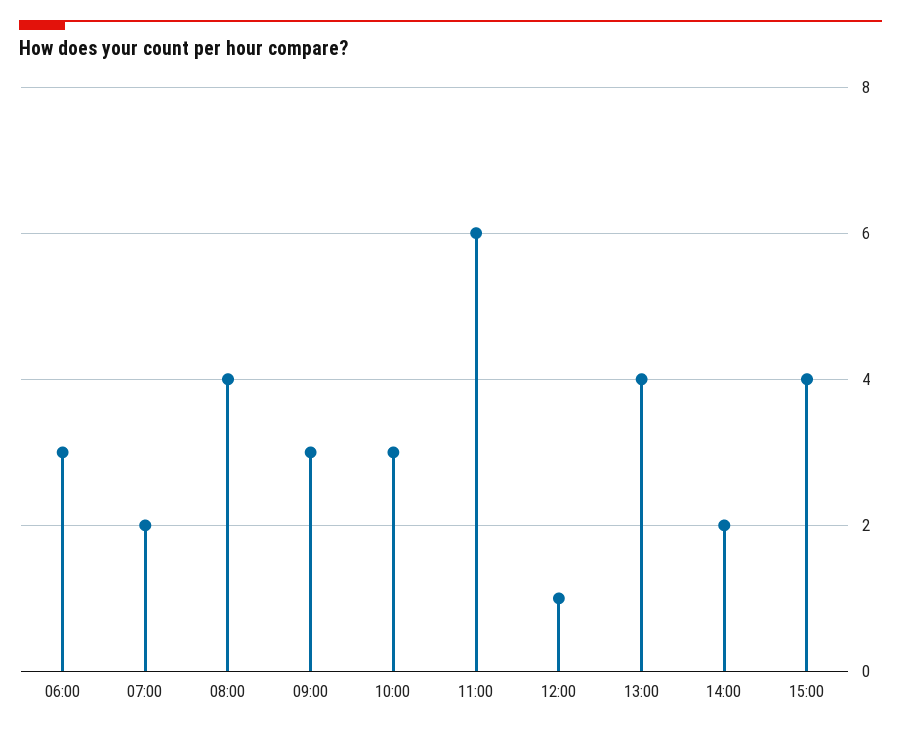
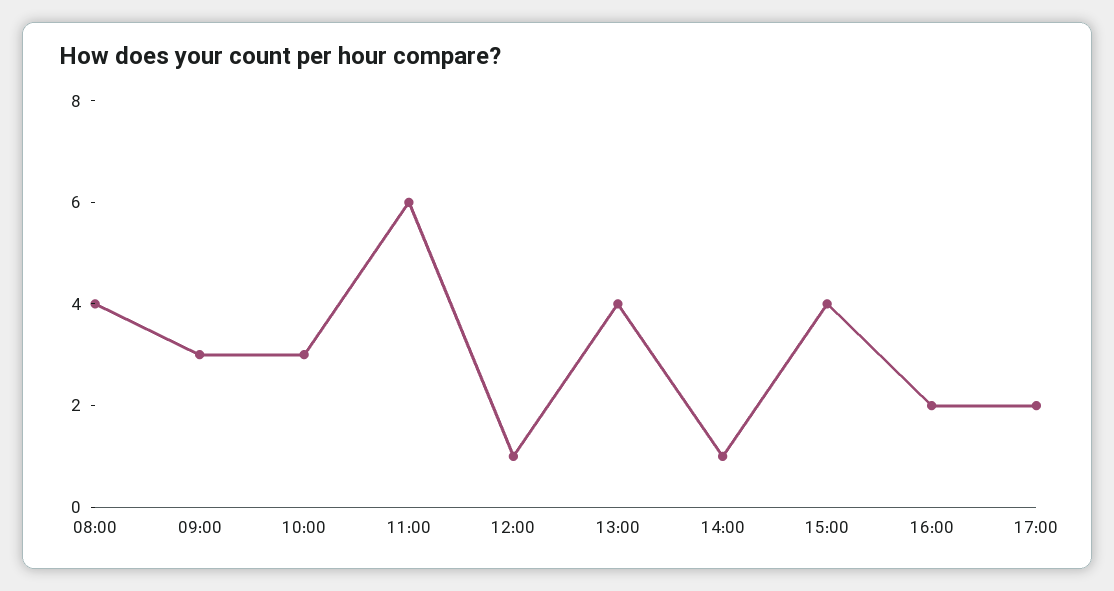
06:00: 3 -> none
07:00: 2 -> none
14:00: 2 -> 1
16:00: none -> 2
17:00: none -> 2

